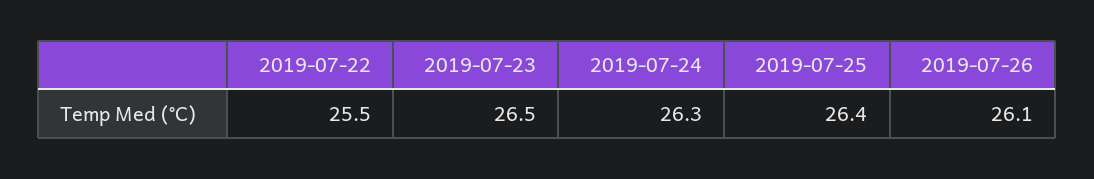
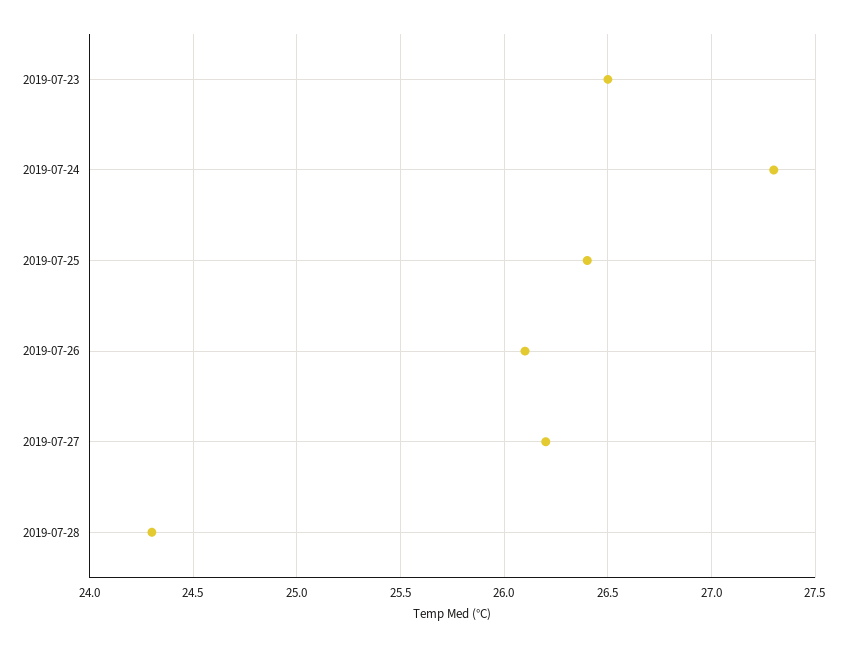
2019-07-22: 25.5 -> none
2019-07-24: 26.3 -> 27.3
2019-07-27: none -> 26.2
2019-07-28: none -> 24.3

